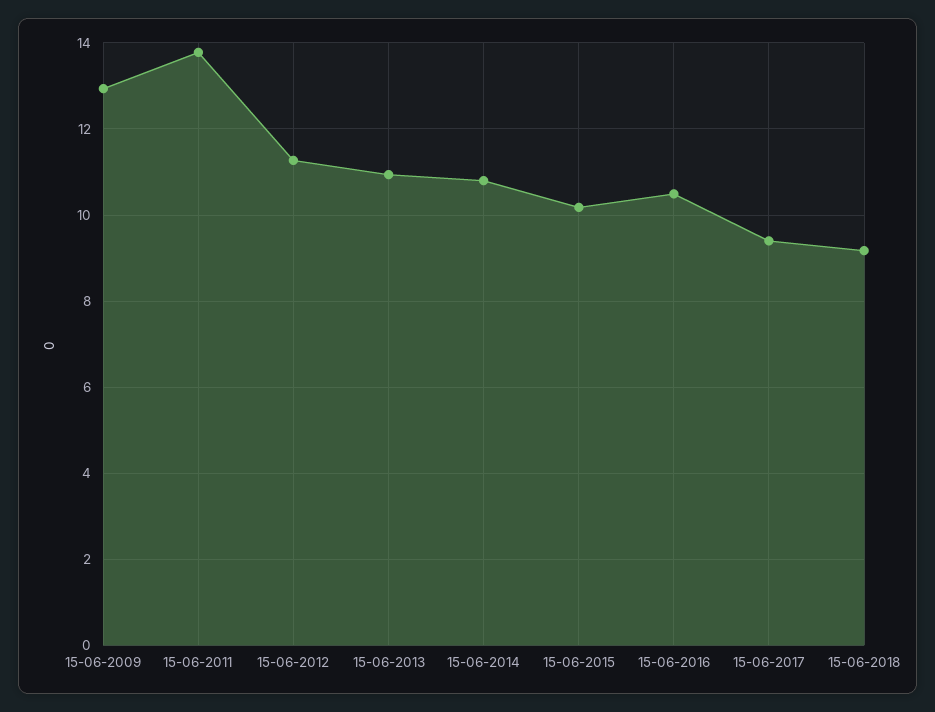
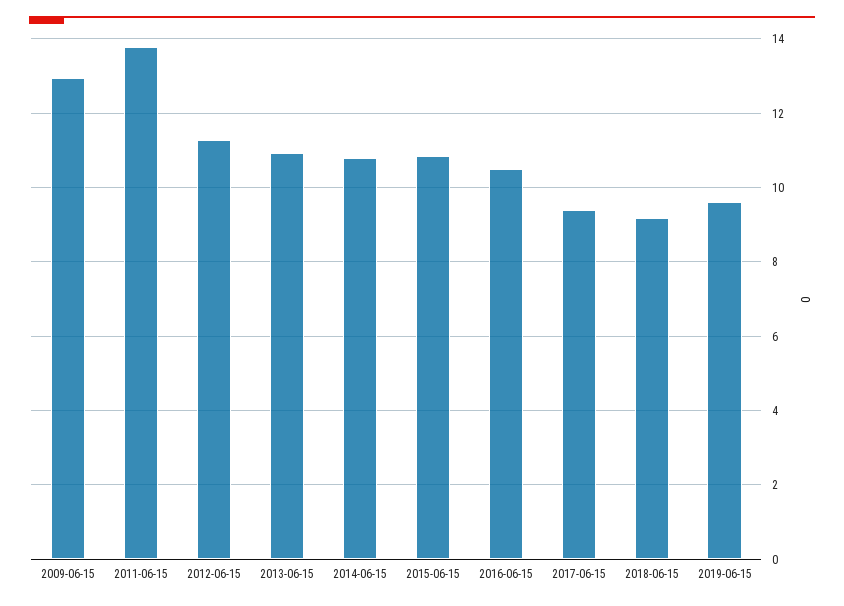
15-06-2015: 10.2 -> 10.8
2019-06-15: none -> 9.6

